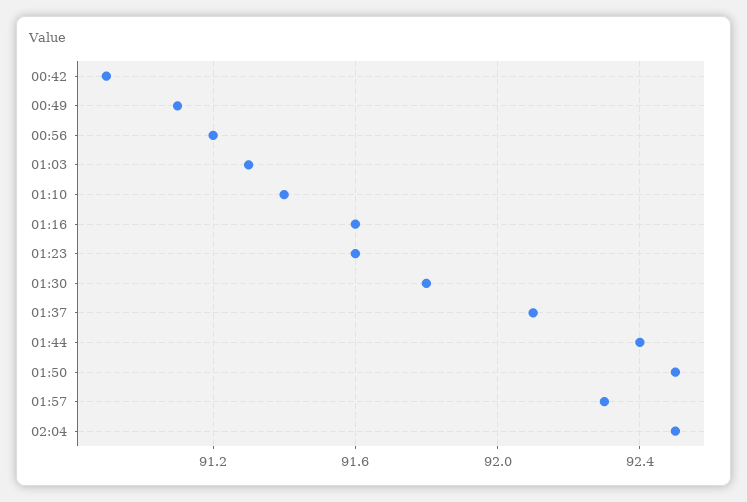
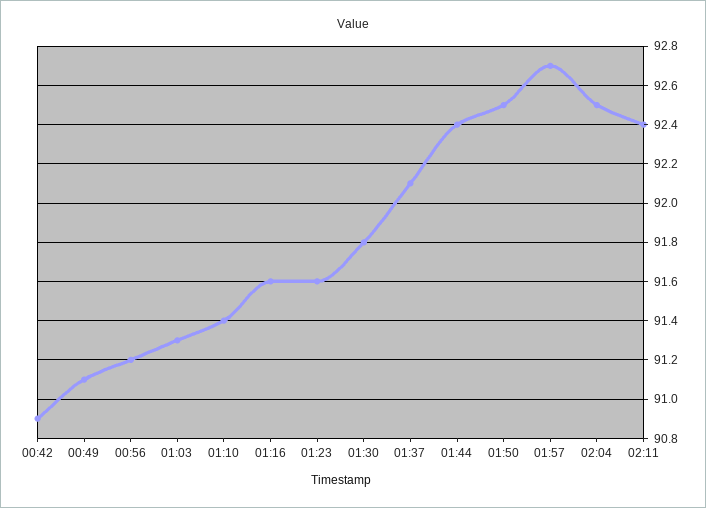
01:57: 92.3 -> 92.7
02:11: none -> 92.4

